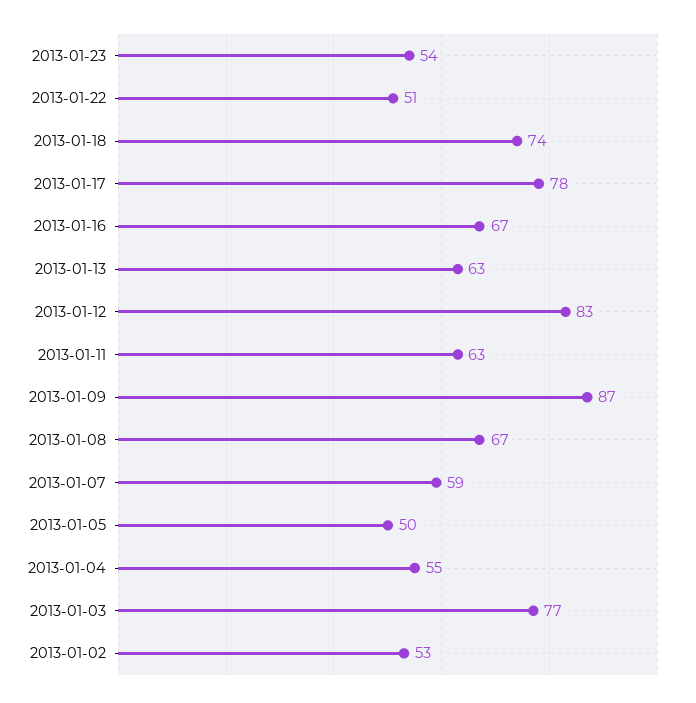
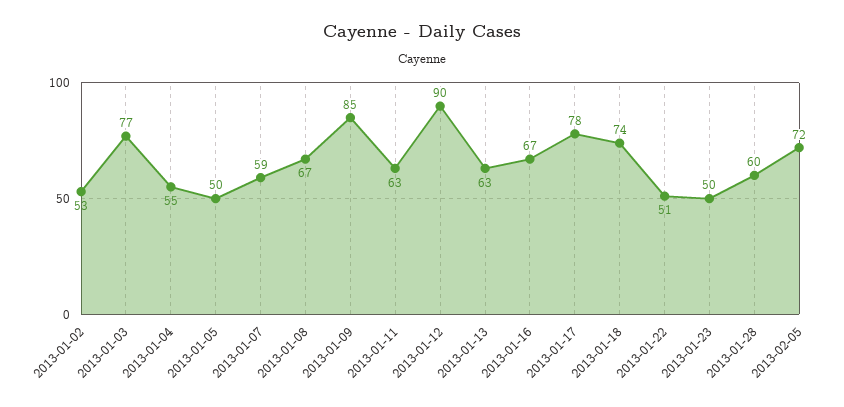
2013-01-23: 54 -> 50
2013-01-12: 83 -> 90
2013-01-09: 87 -> 85
2013-01-28: none -> 60
2013-02-05: none -> 72

